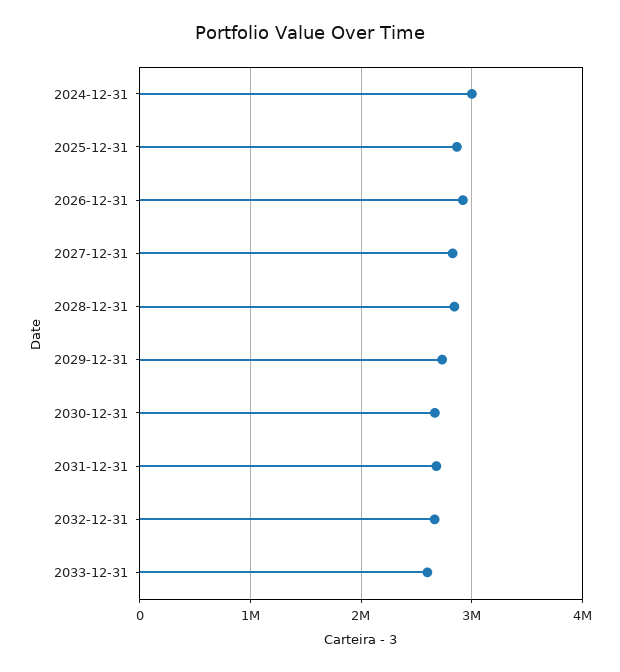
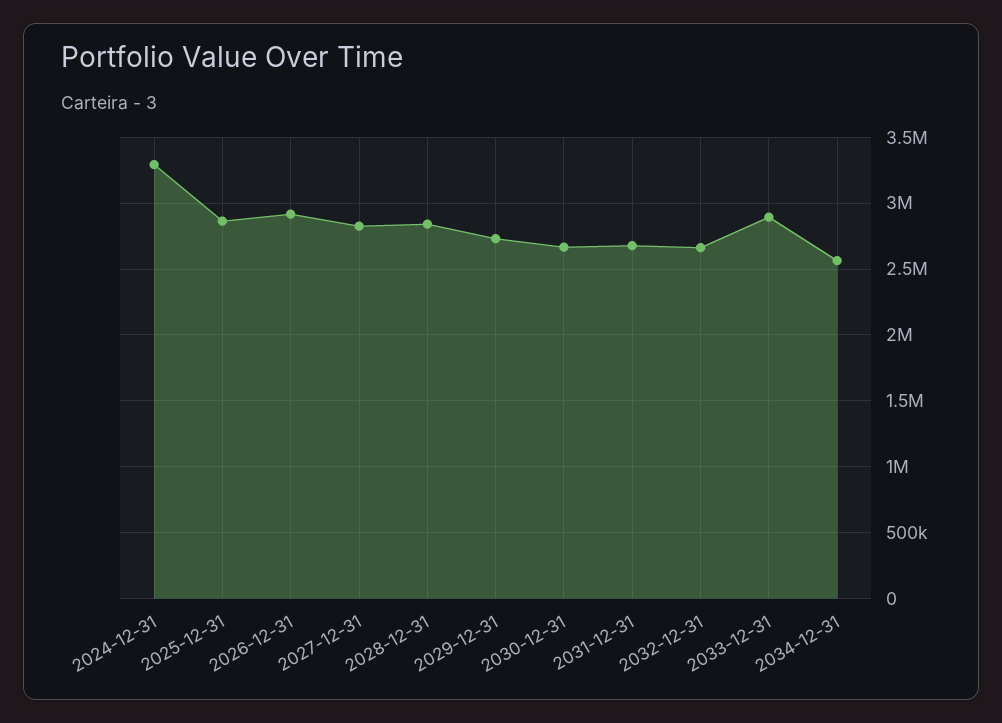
2024-12-31: 3000000 -> 3300000
2033-12-31: 2600000 -> 2900000
2034-12-31: none -> 2550000

